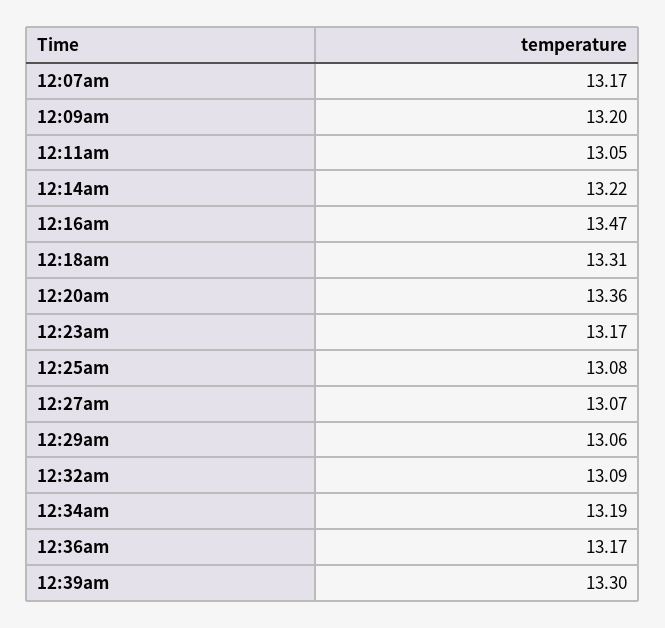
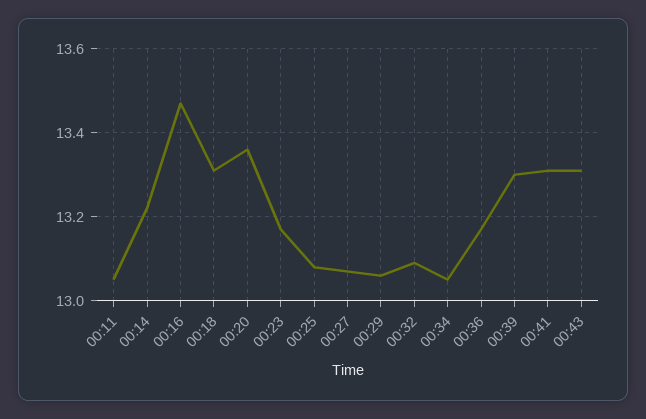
12:07am: 13.17 -> none
12:09am: 13.2 -> none
12:34am: 13.19 -> 13.05
00:41: none -> 13.3
00:43: none -> 13.3

